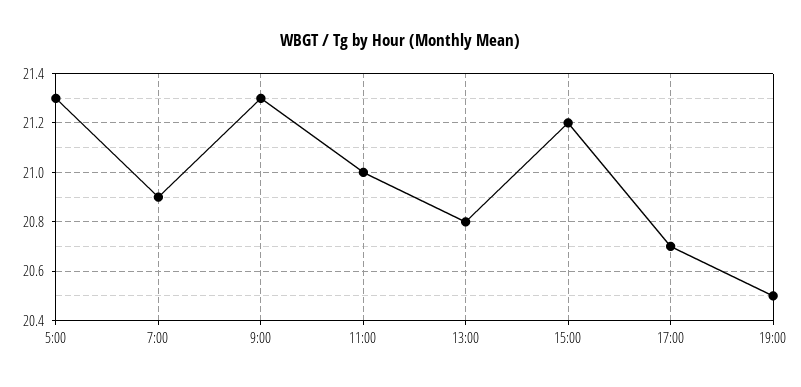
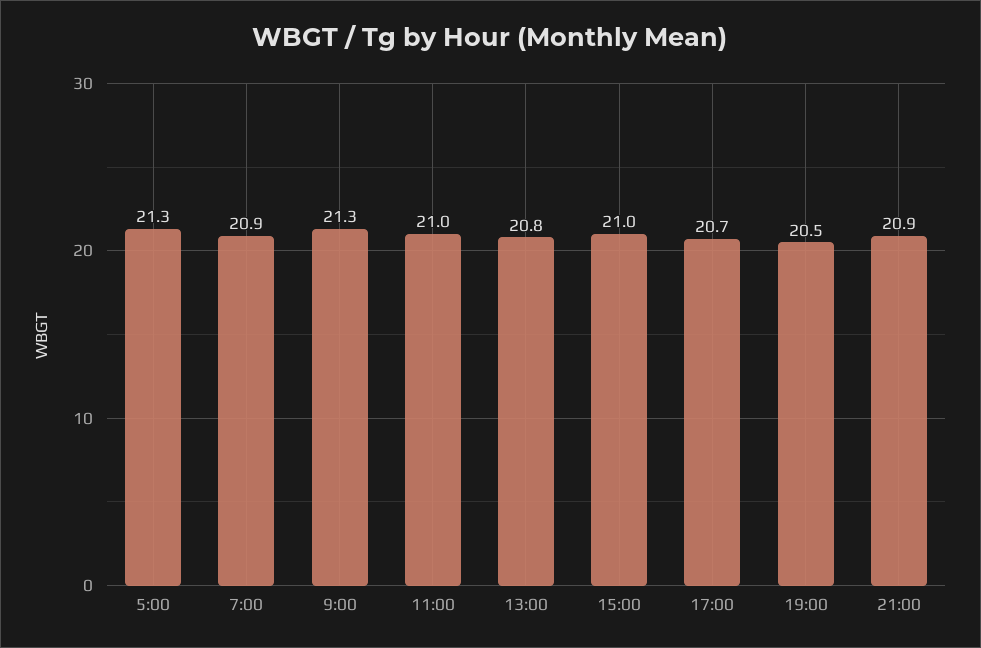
15:00: 21.2 -> 21
21:00: none -> 20.9

